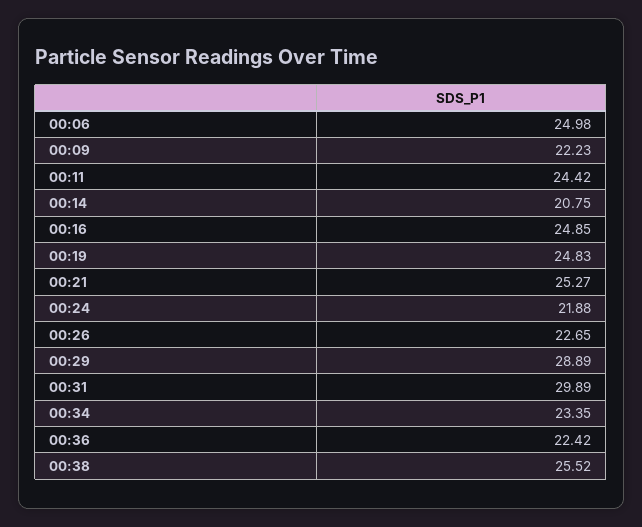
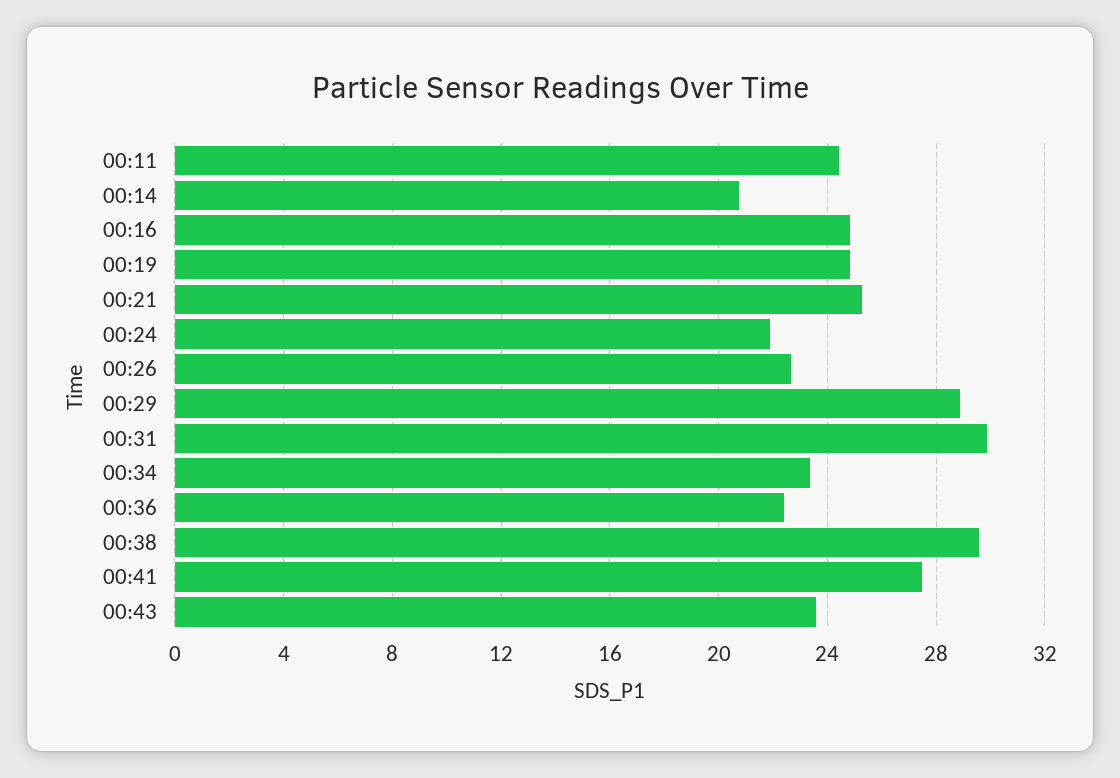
00:06: 24.98 -> none
00:09: 22.23 -> none
00:38: 25.52 -> 29.5
00:41: none -> 27.5
00:43: none -> 23.5

